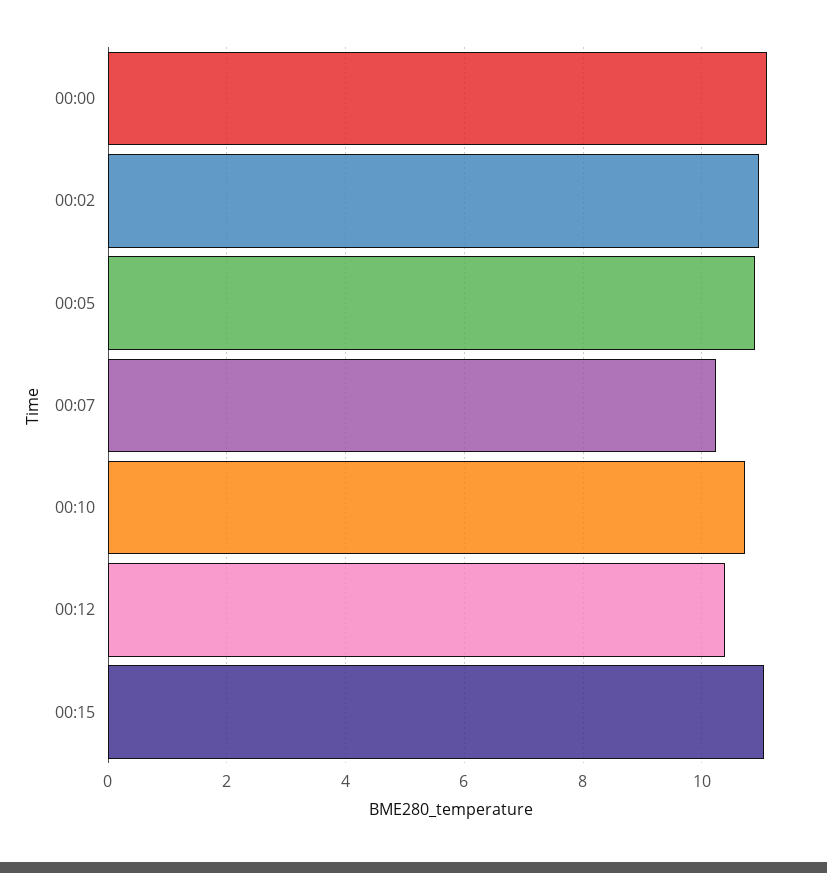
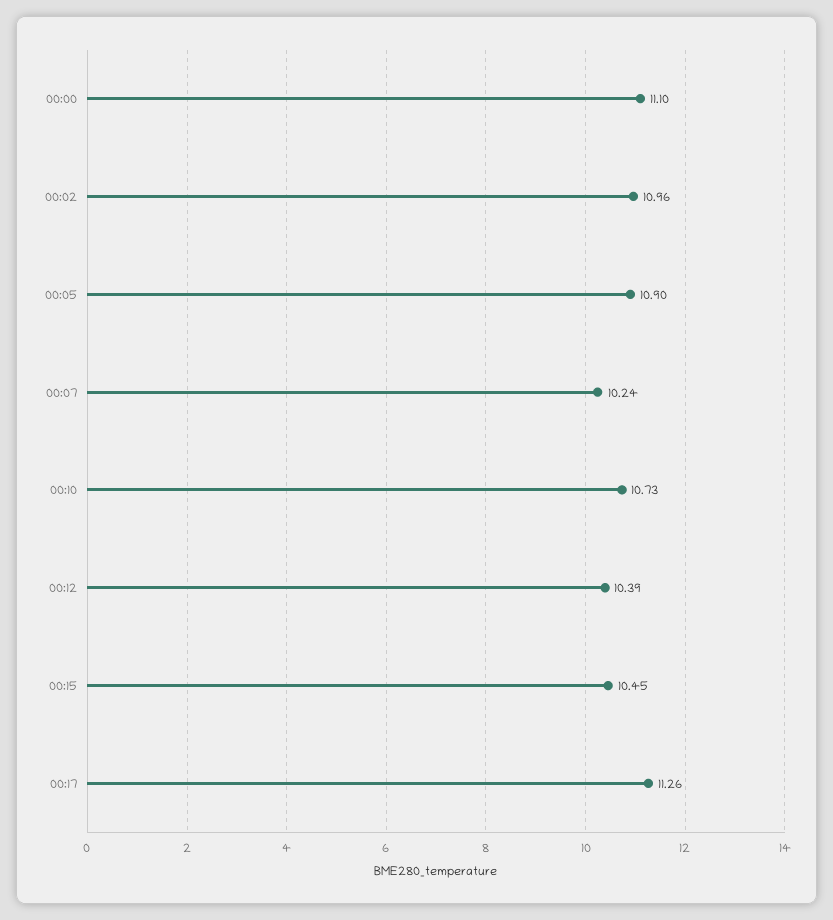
00:15: 11 -> 10.45
00:17: none -> 11.26

